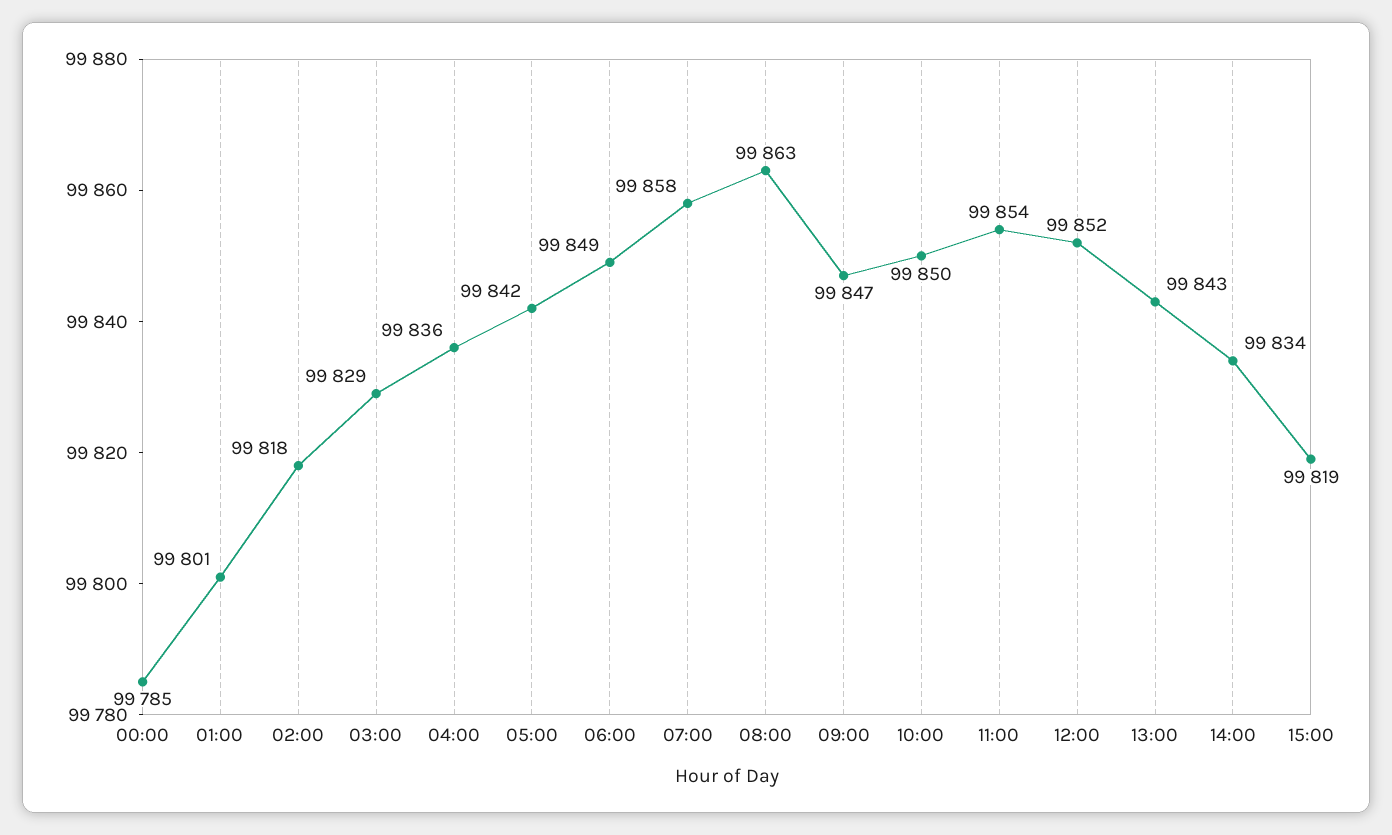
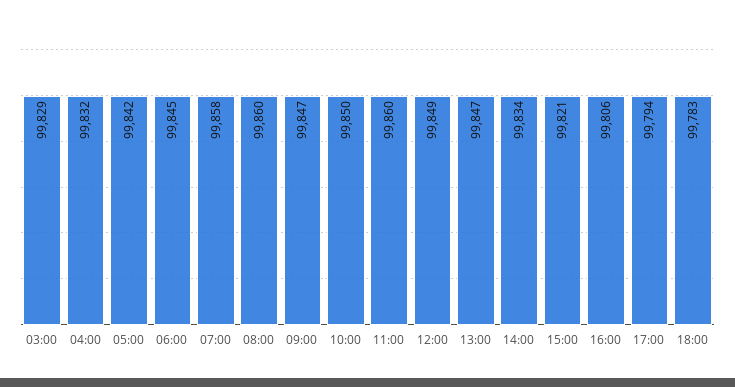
00:00: 99785 -> none
01:00: 99801 -> none
02:00: 99818 -> none
04:00: 99836 -> 99832
06:00: 99849 -> 99845
08:00: 99863 -> 99860
11:00: 99854 -> 99860
12:00: 99852 -> 99849
13:00: 99843 -> 99847
15:00: 99819 -> 99821
16:00: none -> 99806
17:00: none -> 99794
18:00: none -> 99783

